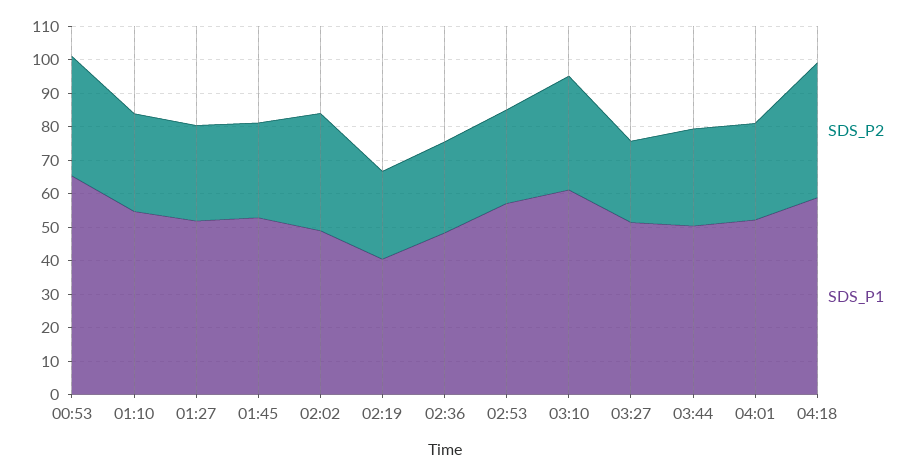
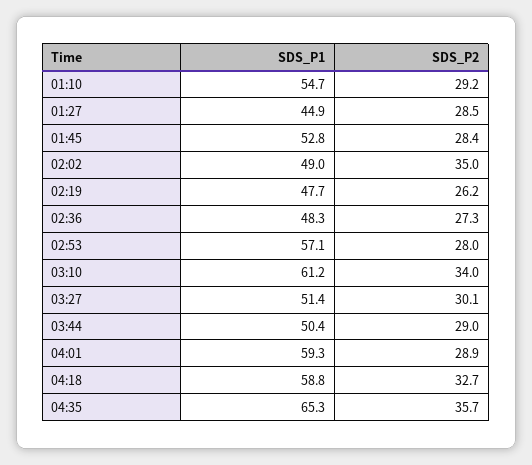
SDS_P2, 00:53: 35 -> none
SDS_P1, 00:53: 65 -> none
SDS_P1, 01:27: 52.5 -> 44.9
SDS_P1, 02:19: 40 -> 47.7
SDS_P2, 03:27: 25 -> 30.1
SDS_P1, 04:01: 52.5 -> 59.3
SDS_P2, 04:18: 40 -> 32.7
SDS_P1, 04:35: none -> 65.3
SDS_P2, 04:35: none -> 35.7

